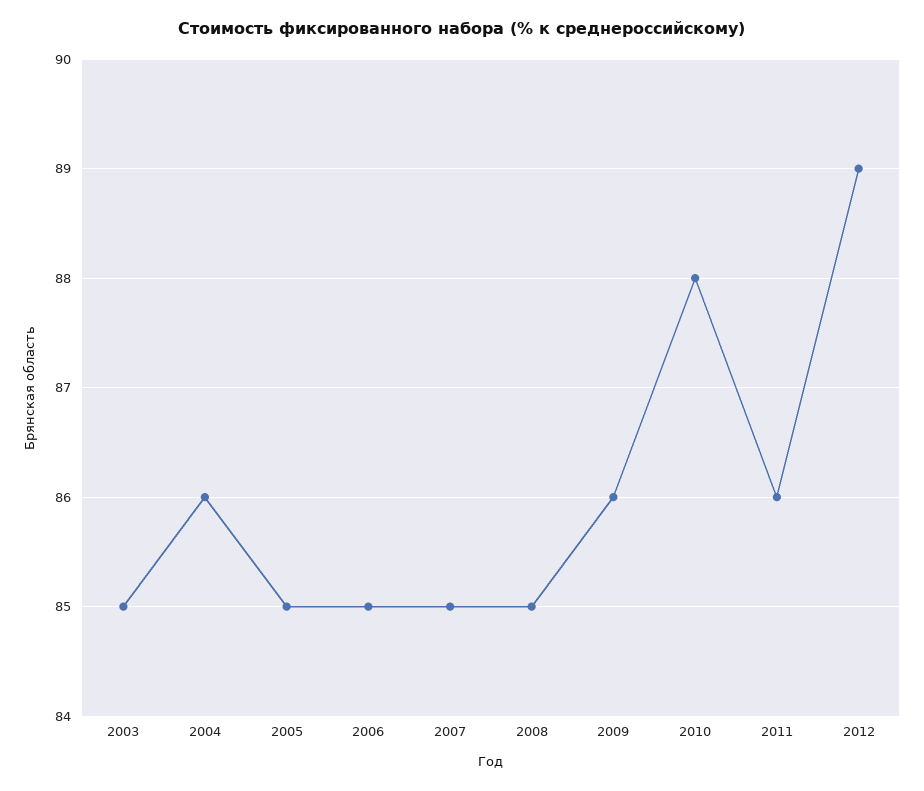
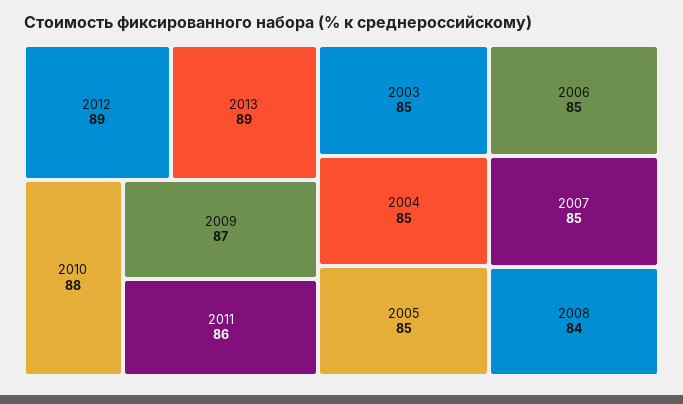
2004: 86 -> 85
2008: 85 -> 84
2009: 86 -> 87
2013: none -> 89

